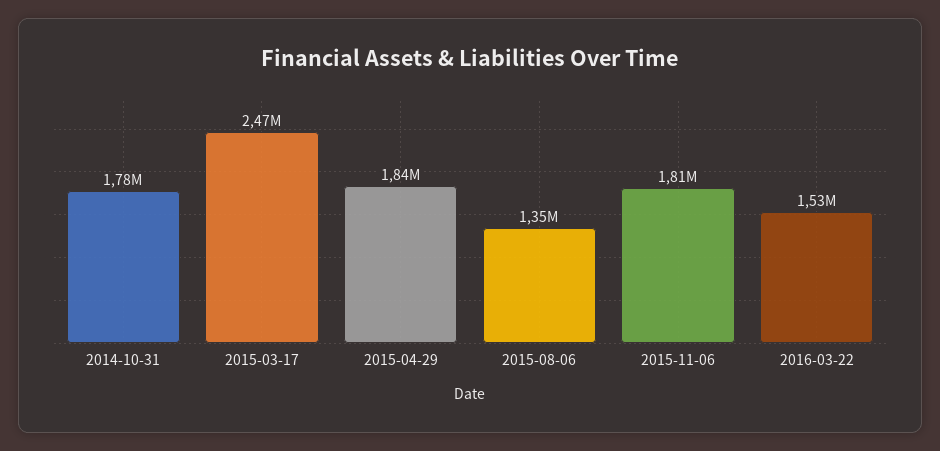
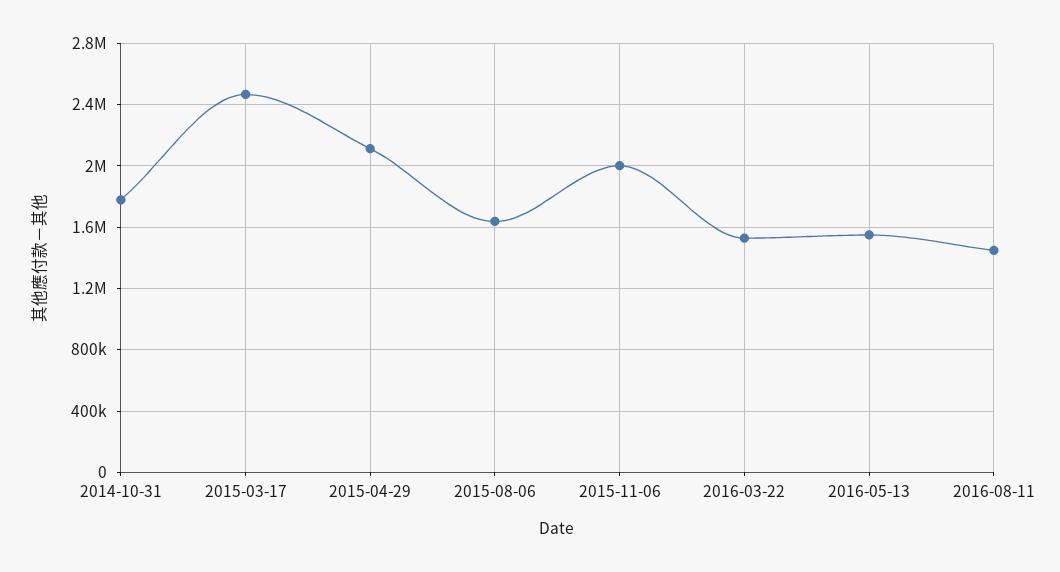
2015-04-29: 1840000 -> 2100000
2015-08-06: 1350000 -> 1650000
2015-11-06: 1810000 -> 2000000
2016-05-13: none -> 1550000
2016-08-11: none -> 1450000

